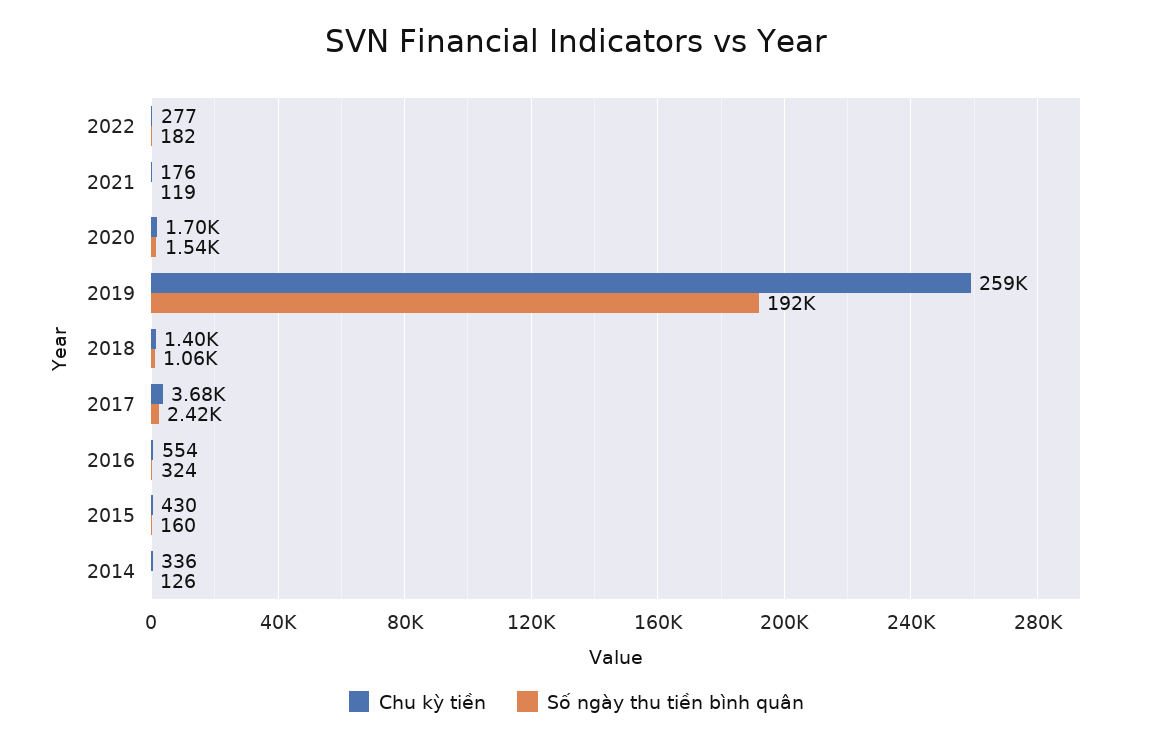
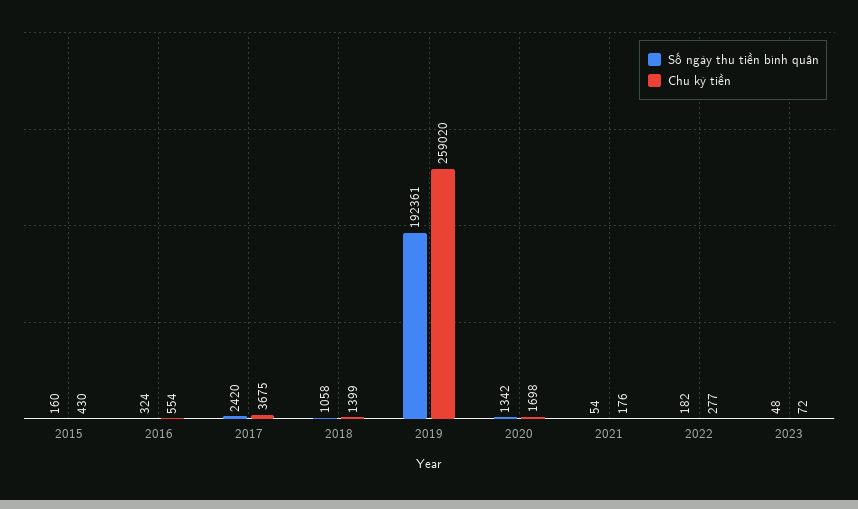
Số ngày thu tiền bình quân, 2021: 119 -> 54
Số ngày thu tiền bình quân, 2020: 1540 -> 1342
Chu kỳ tiền, 2014: 336 -> none
Số ngày thu tiền bình quân, 2014: 126 -> none
Số ngày thu tiền bình quân, 2023: none -> 48
Chu kỳ tiền, 2023: none -> 72

